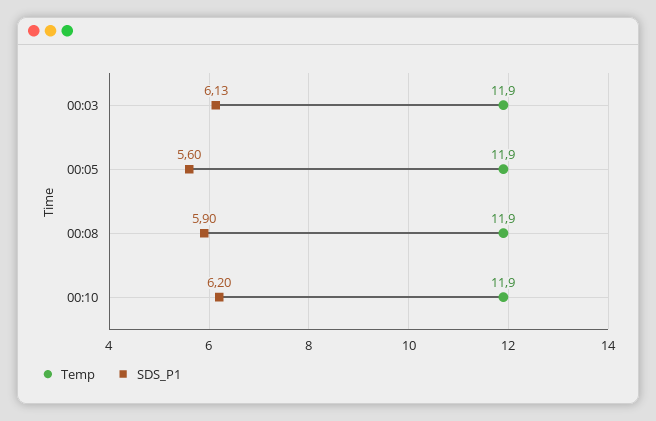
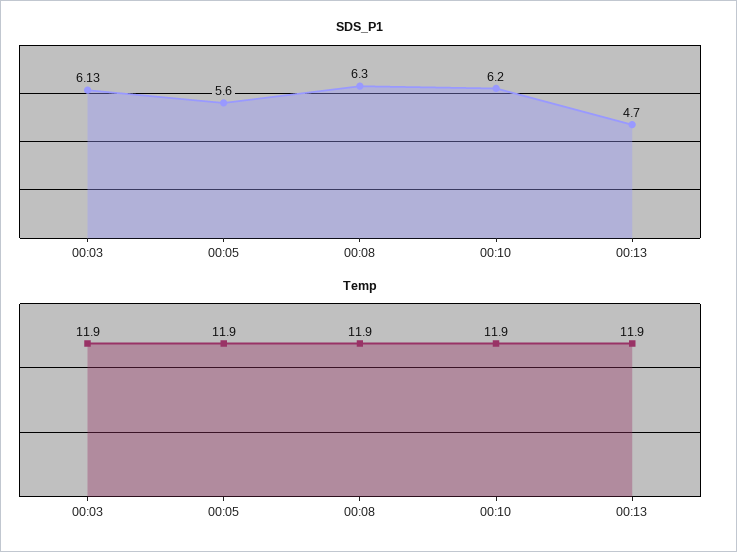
SDS_P1, 00:08: 5.9 -> 6.3
SDS_P1, 00:13: none -> 4.7
Temp, 00:13: none -> 11.9

